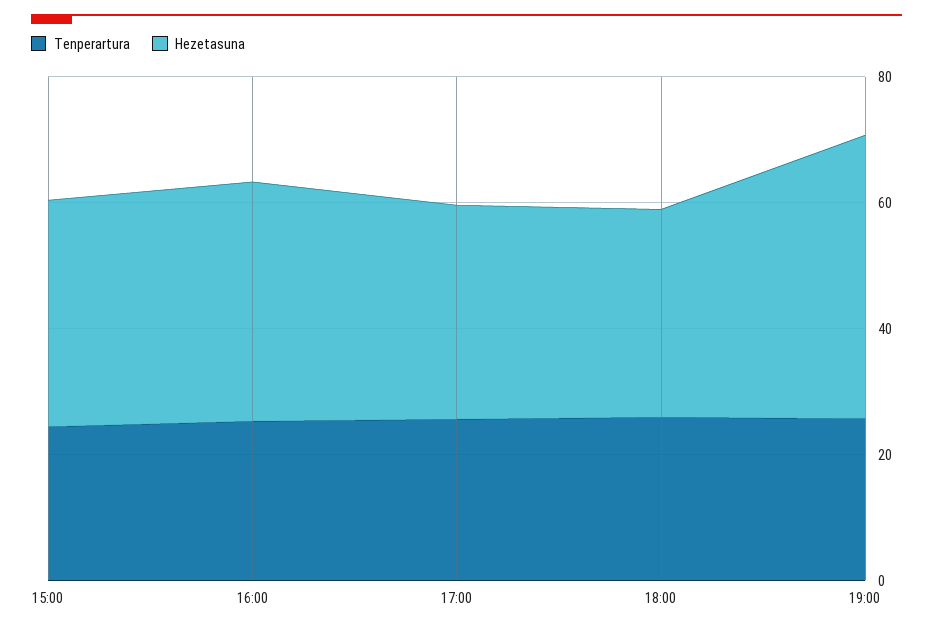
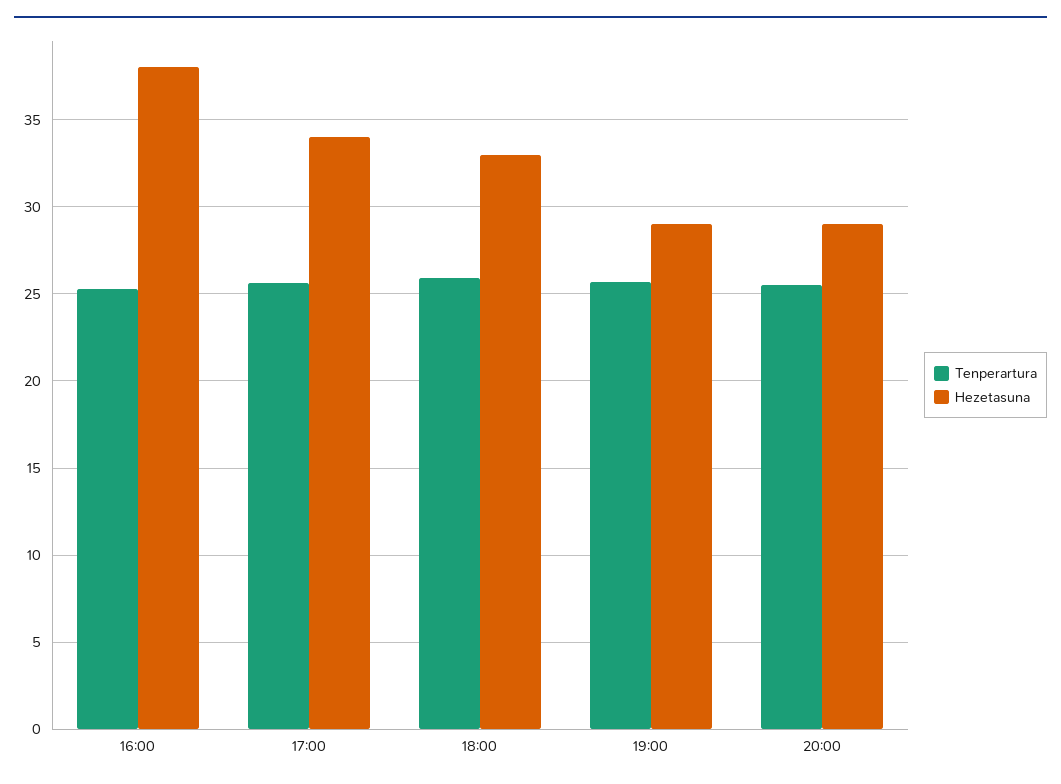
Tenperartura, 15:00: 25 -> none
Hezetasuna, 15:00: 35 -> none
Hezetasuna, 19:00: 45 -> 29
Tenperartura, 20:00: none -> 25.5
Hezetasuna, 20:00: none -> 29

